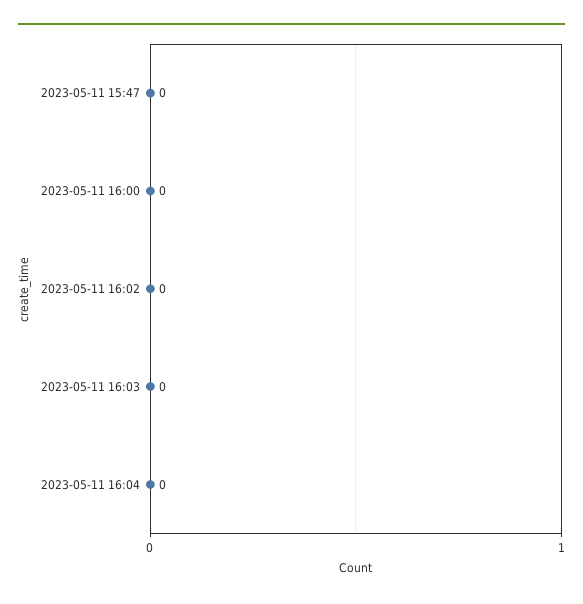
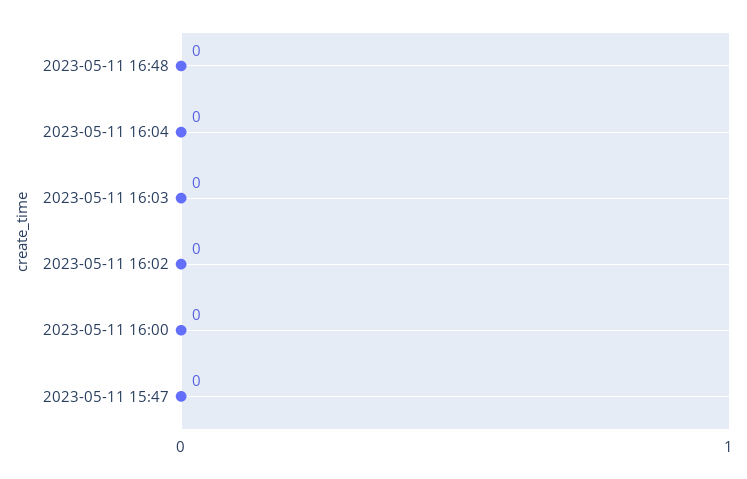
2023-05-11 16:48: none -> 0

